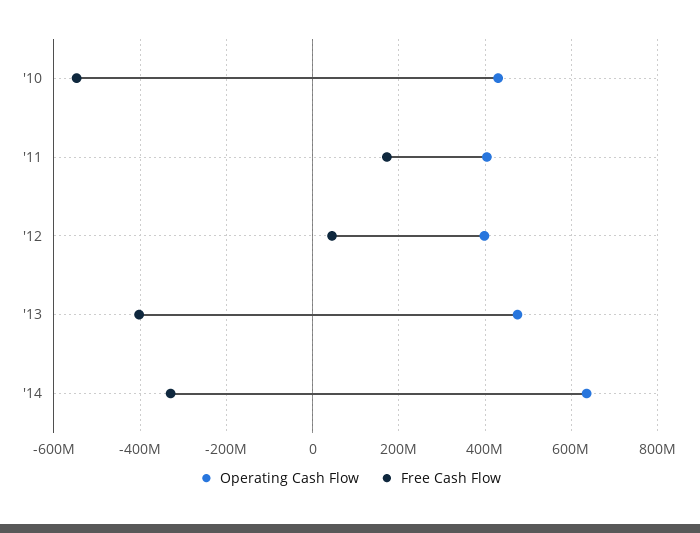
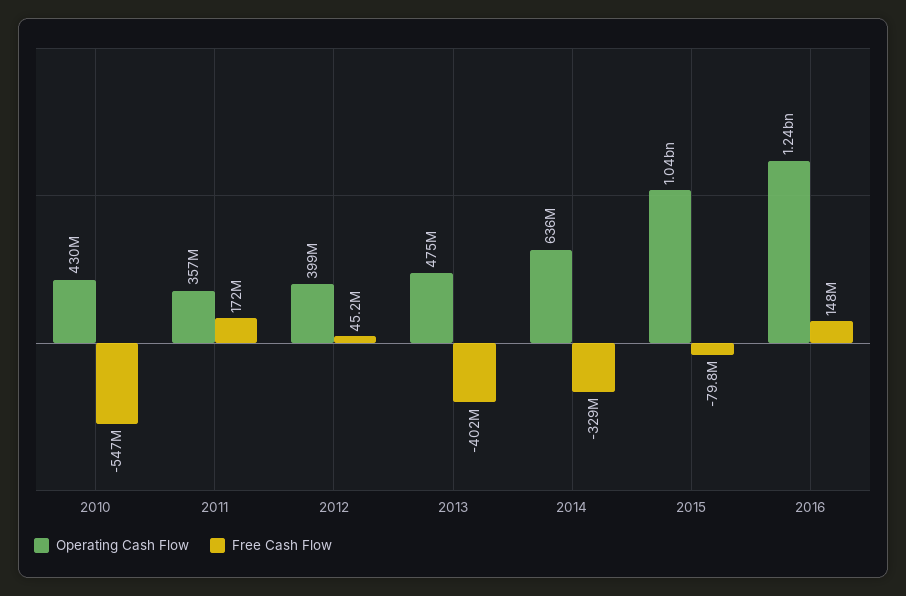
Operating Cash Flow, '11: 400000000 -> 357000000
Operating Cash Flow, 2015: none -> 1040000000
Free Cash Flow, 2015: none -> -79800000
Operating Cash Flow, 2016: none -> 1240000000
Free Cash Flow, 2016: none -> 148000000

